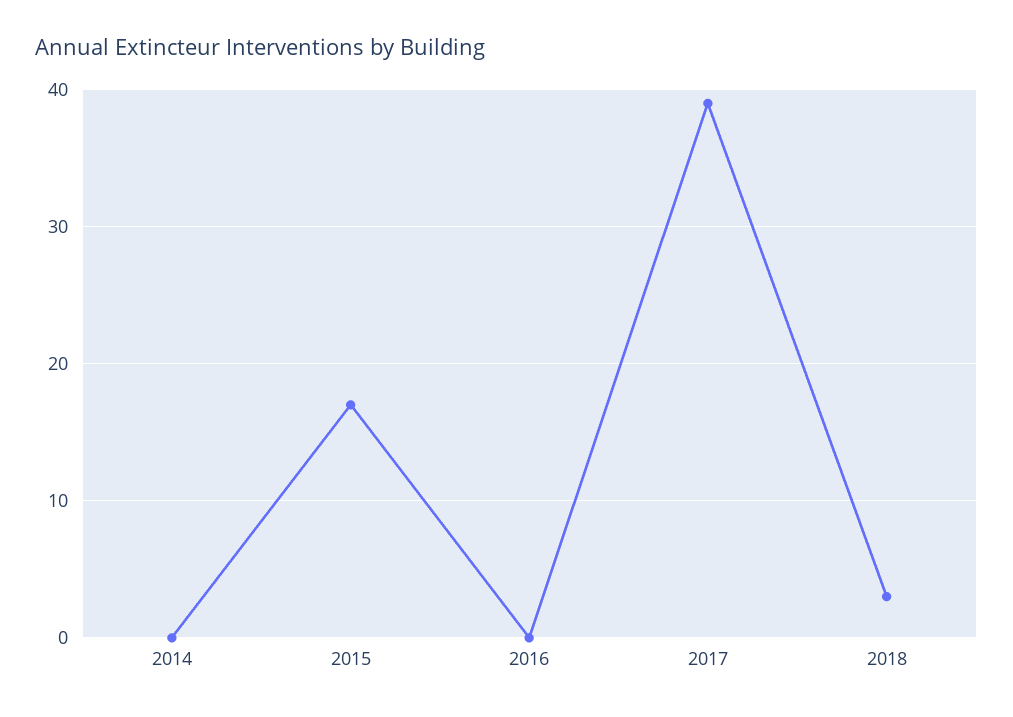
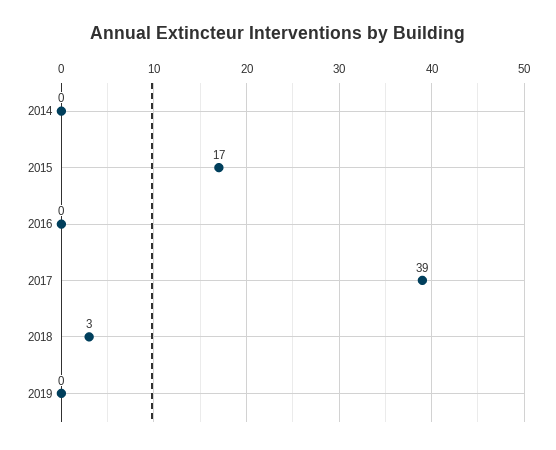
2019: none -> 0

